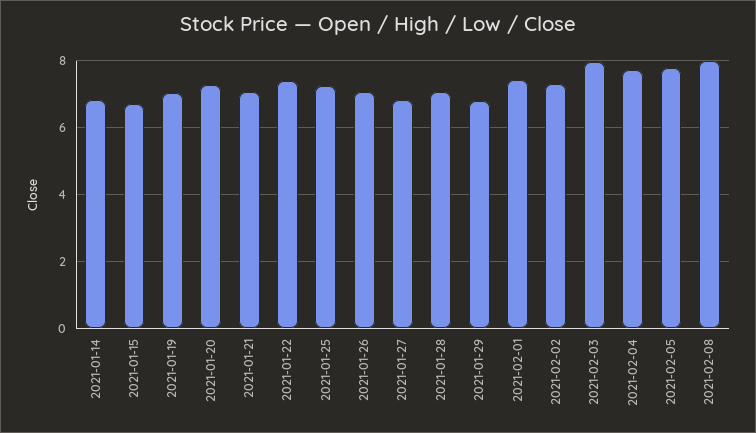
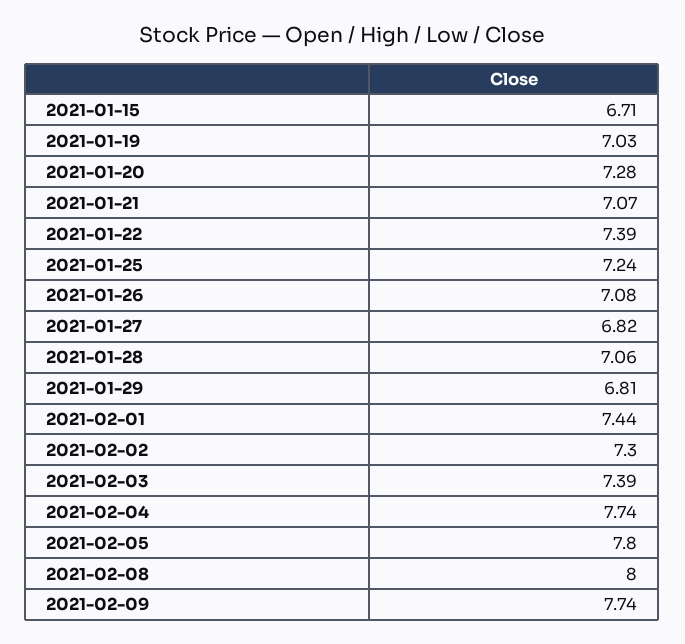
2021-01-14: 6.8 -> none
2021-02-03: 8 -> 7.39
2021-02-09: none -> 7.74

